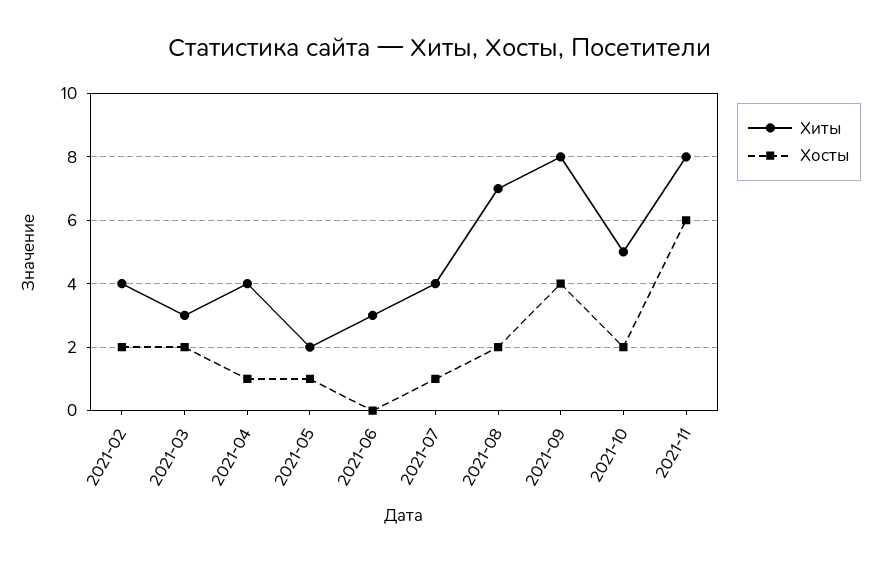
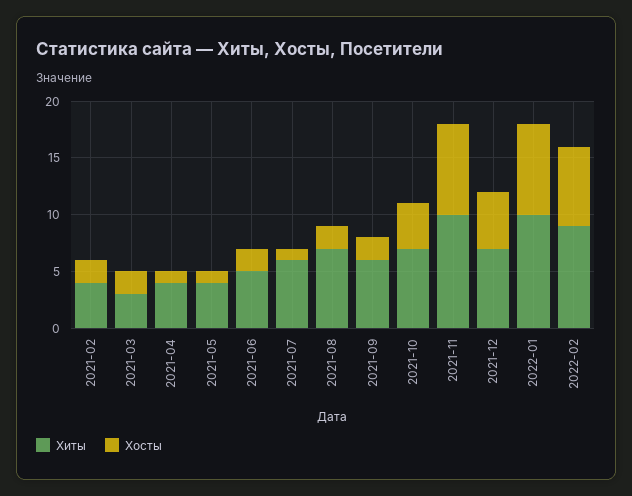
Хиты, 2021-05: 2 -> 4
Хиты, 2021-06: 3 -> 5
Хосты, 2021-06: 0 -> 2
Хиты, 2021-07: 4 -> 6
Хиты, 2021-09: 8 -> 6
Хосты, 2021-09: 4 -> 2
Хиты, 2021-10: 5 -> 7
Хосты, 2021-10: 2 -> 4
Хиты, 2021-11: 8 -> 10
Хосты, 2021-11: 6 -> 8
Хиты, 2021-12: none -> 7
Хосты, 2021-12: none -> 5
Хиты, 2022-01: none -> 10
Хосты, 2022-01: none -> 8
Хиты, 2022-02: none -> 9
Хосты, 2022-02: none -> 7

